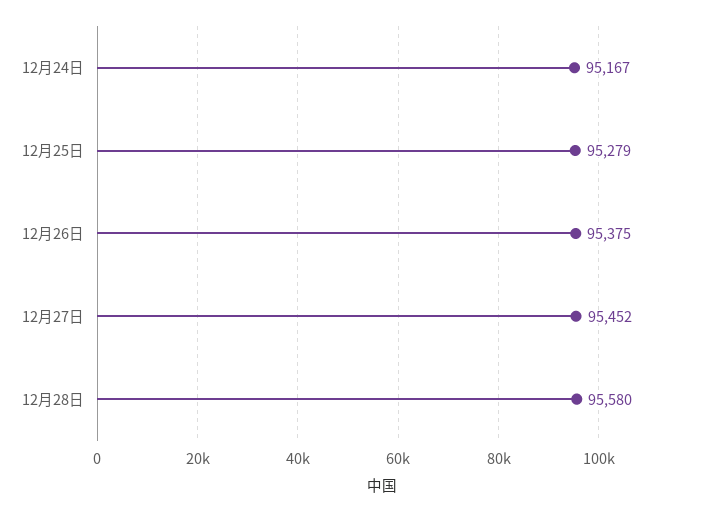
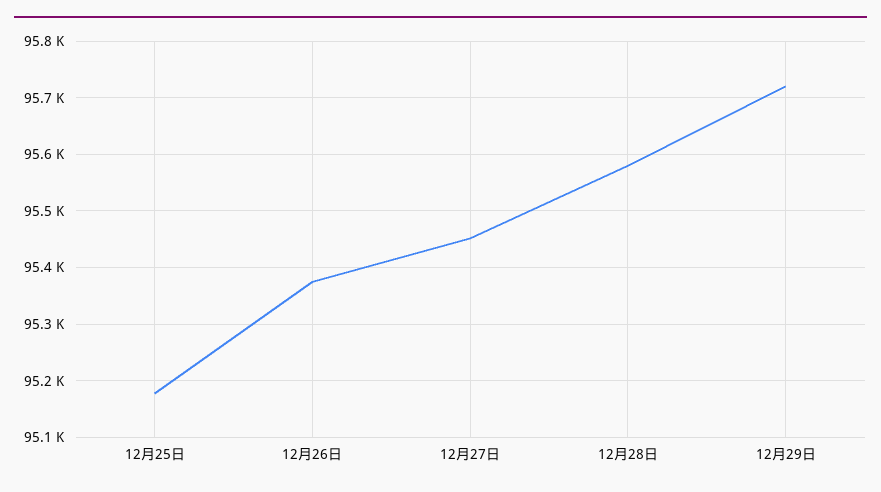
12月24日: 95167 -> none
12月25日: 95279 -> 95180
12月29日: none -> 95720

